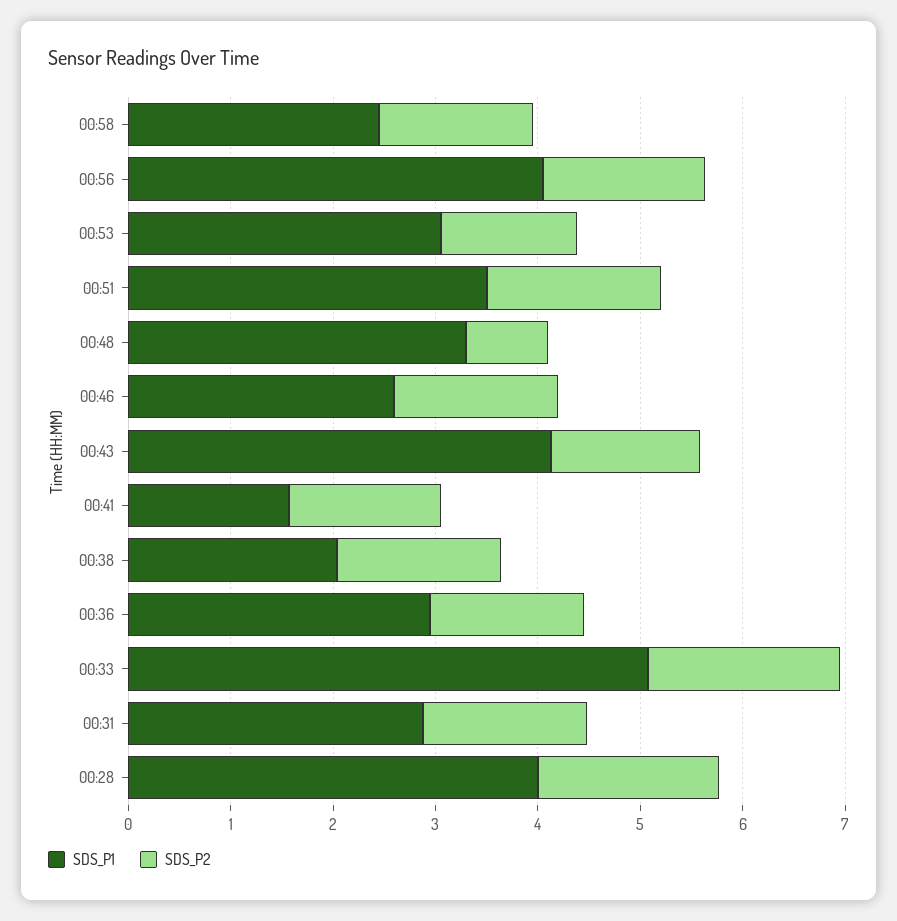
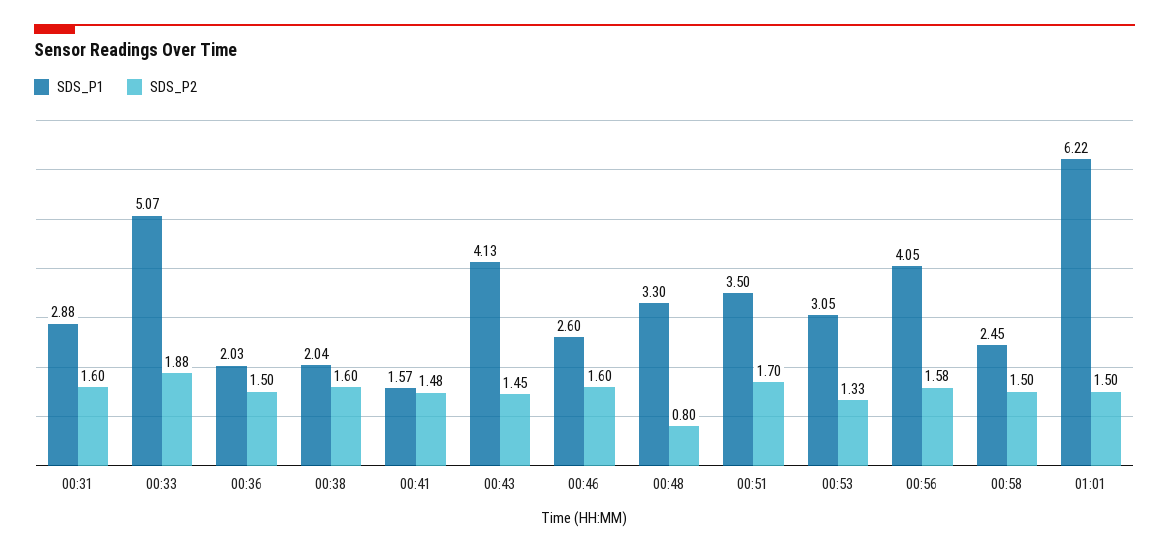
SDS_P1, 00:36: 3 -> 2.03
SDS_P1, 00:28: 4 -> none
SDS_P2, 00:28: 1.8 -> none
SDS_P1, 01:01: none -> 6.22
SDS_P2, 01:01: none -> 1.5

